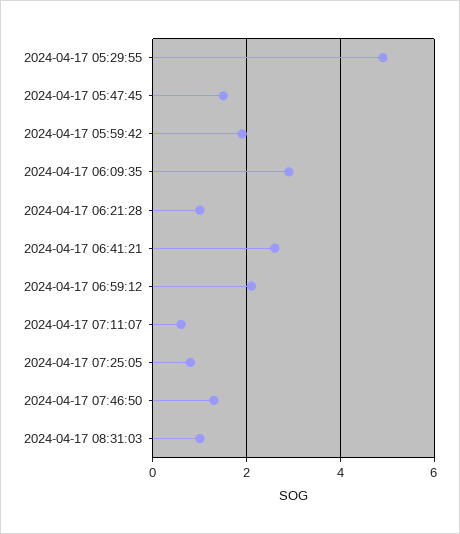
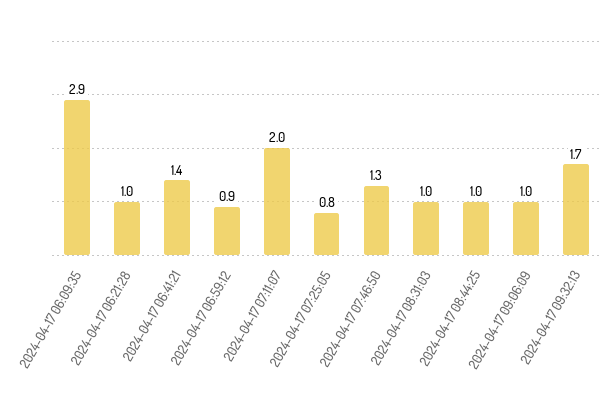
2024-04-17 05:29:55: 5 -> none
2024-04-17 05:47:45: 1.5 -> none
2024-04-17 05:59:42: 2 -> none
2024-04-17 06:41:21: 2.5 -> 1.4
2024-04-17 06:59:12: 2 -> 0.9
2024-04-17 07:11:07: 0.5 -> 2
2024-04-17 08:44:25: none -> 1
2024-04-17 09:06:09: none -> 1
2024-04-17 09:32:13: none -> 1.7

